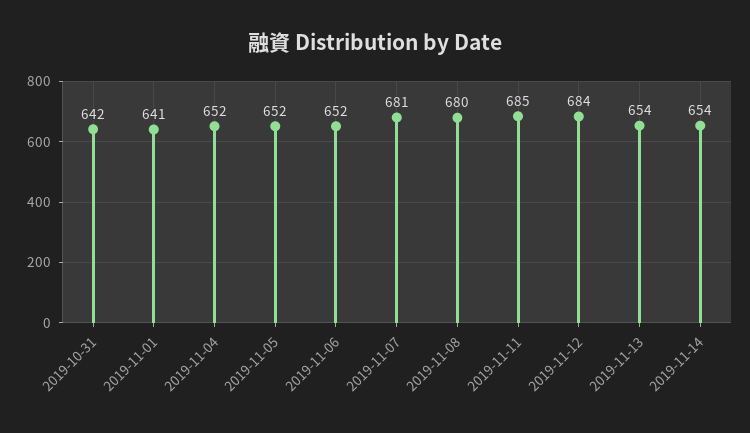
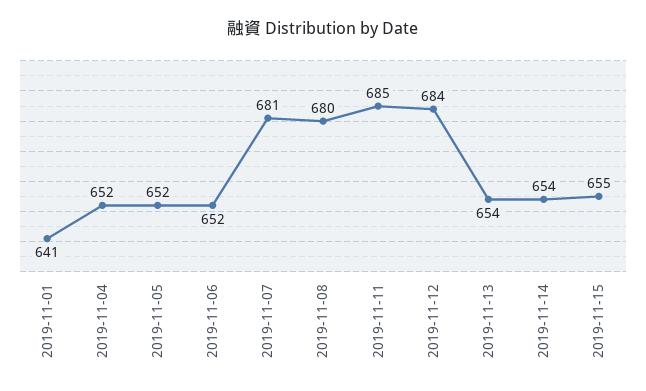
2019-10-31: 642 -> none
2019-11-15: none -> 655

